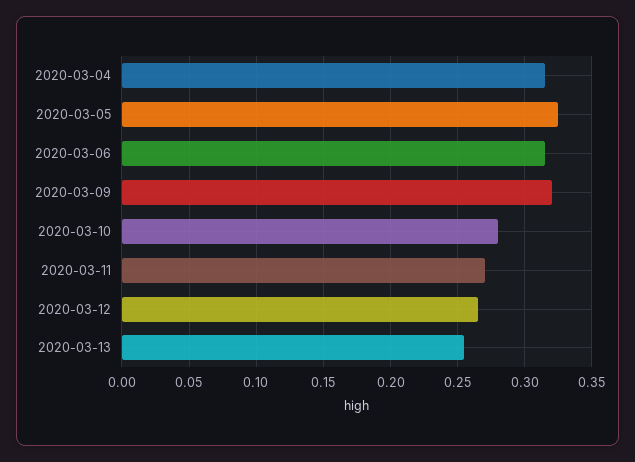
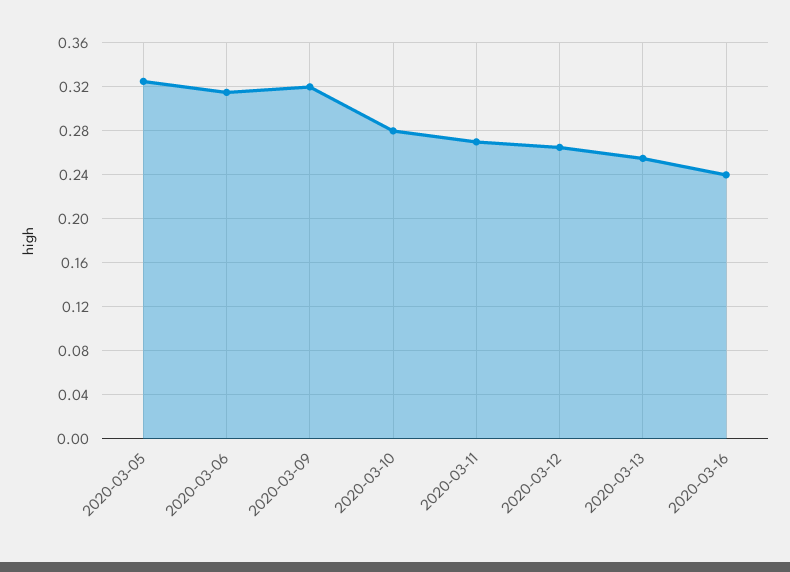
2020-03-04: 0.315 -> none
2020-03-16: none -> 0.24

